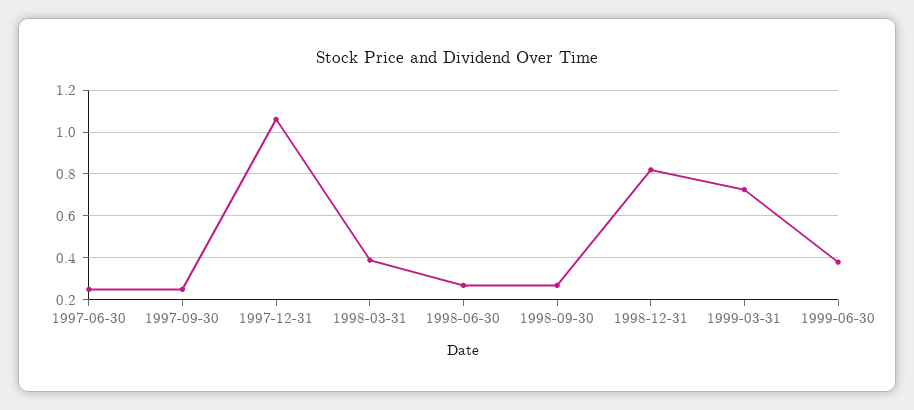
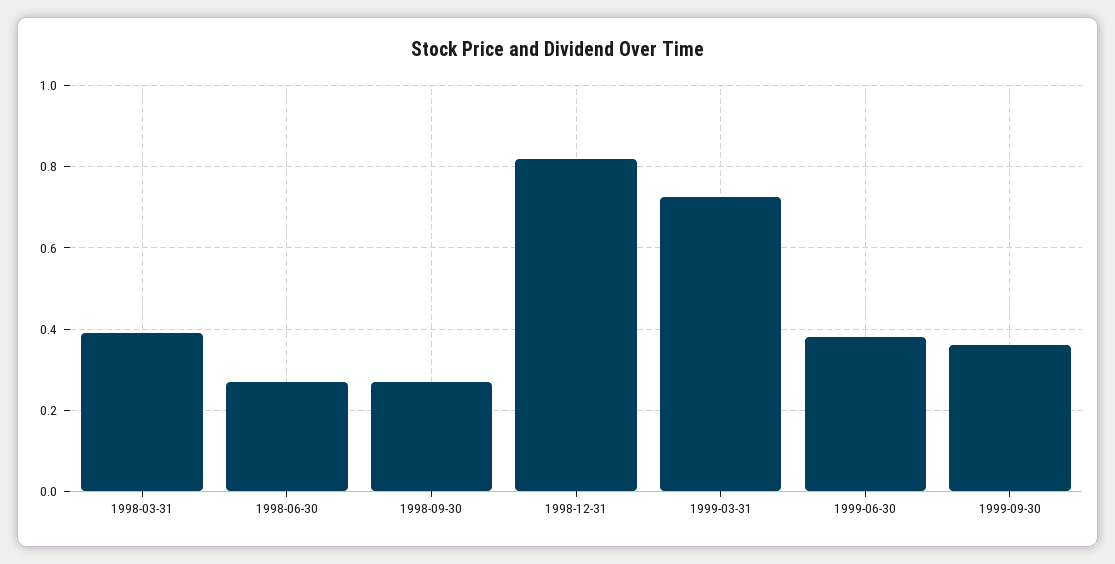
1997-06-30: 0.25 -> none
1997-09-30: 0.25 -> none
1997-12-31: 1.05 -> none
1999-09-30: none -> 0.36

